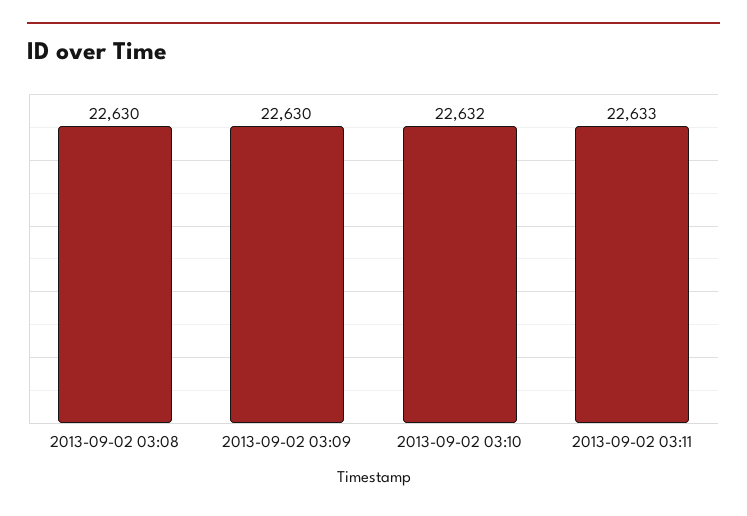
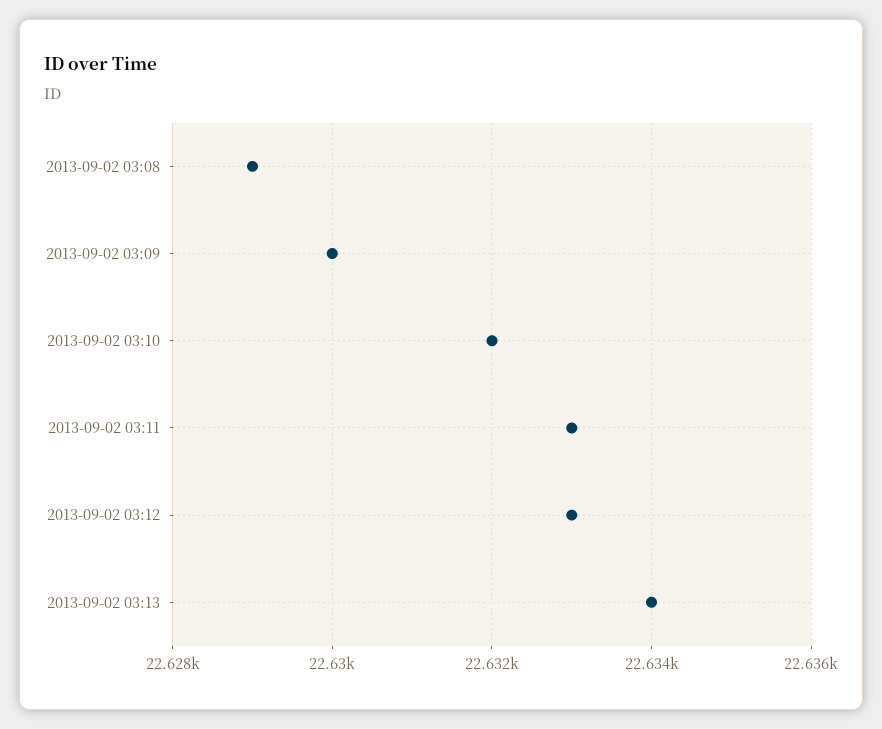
2013-09-02 03:08: 22630 -> 22629
2013-09-02 03:12: none -> 22633
2013-09-02 03:13: none -> 22634

